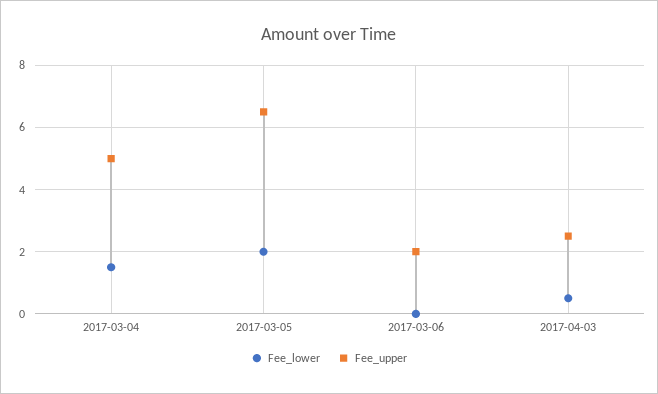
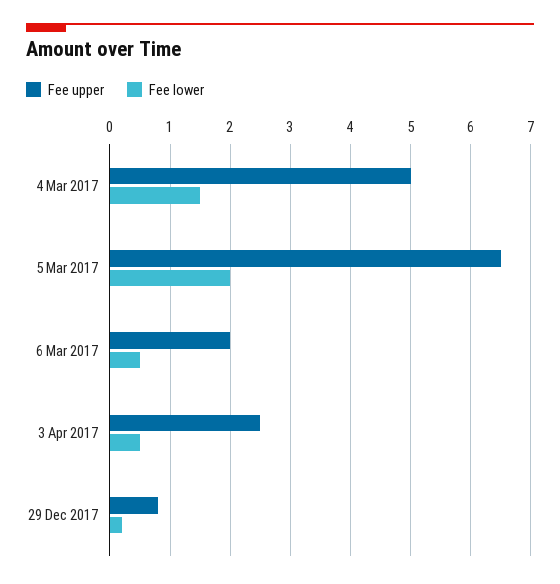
Fee_lower, 2017-03-06: 0 -> 0.5
Fee_upper, 29 Dec 2017: none -> 0.8
Fee_lower, 29 Dec 2017: none -> 0.2

